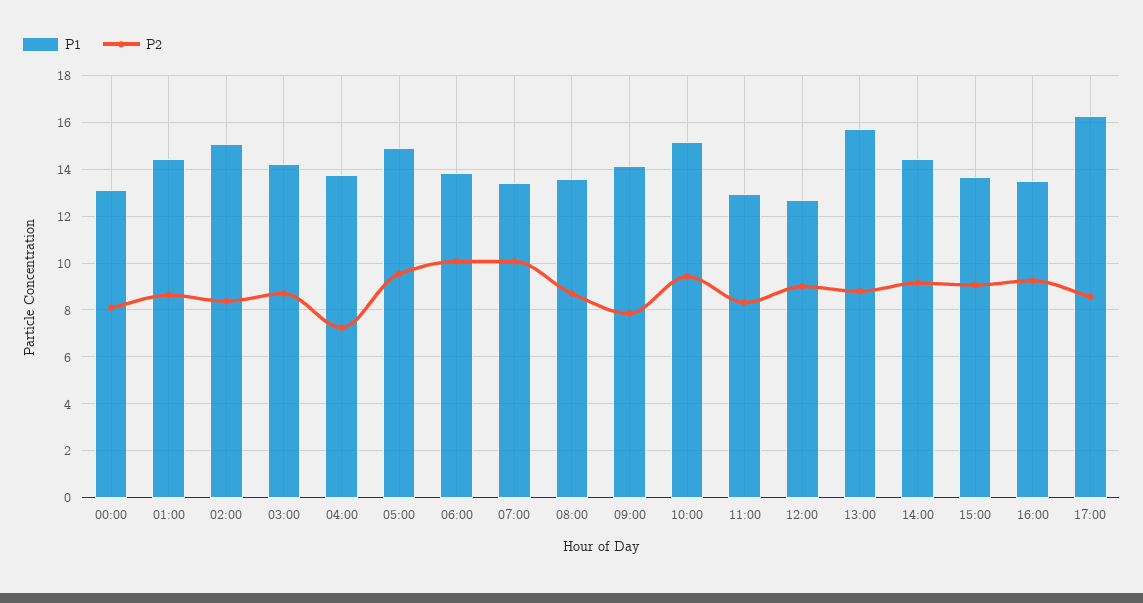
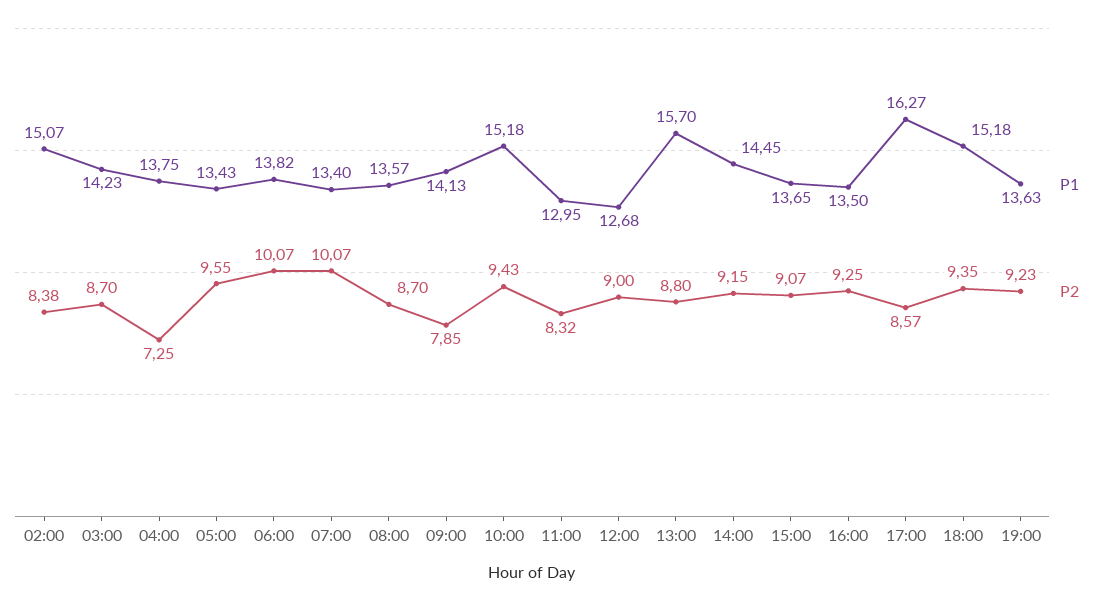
P1, 00:00: 13 -> none
P2, 00:00: 8 -> none
P1, 01:00: 14.5 -> none
P2, 01:00: 8.5 -> none
P1, 05:00: 15 -> 13.43
P1, 18:00: none -> 15.18
P2, 18:00: none -> 9.35
P1, 19:00: none -> 13.63
P2, 19:00: none -> 9.23

